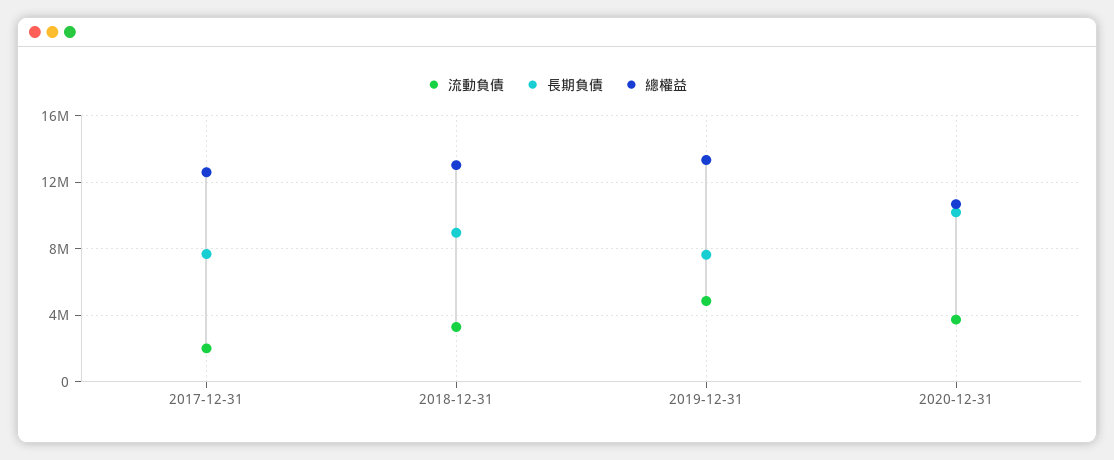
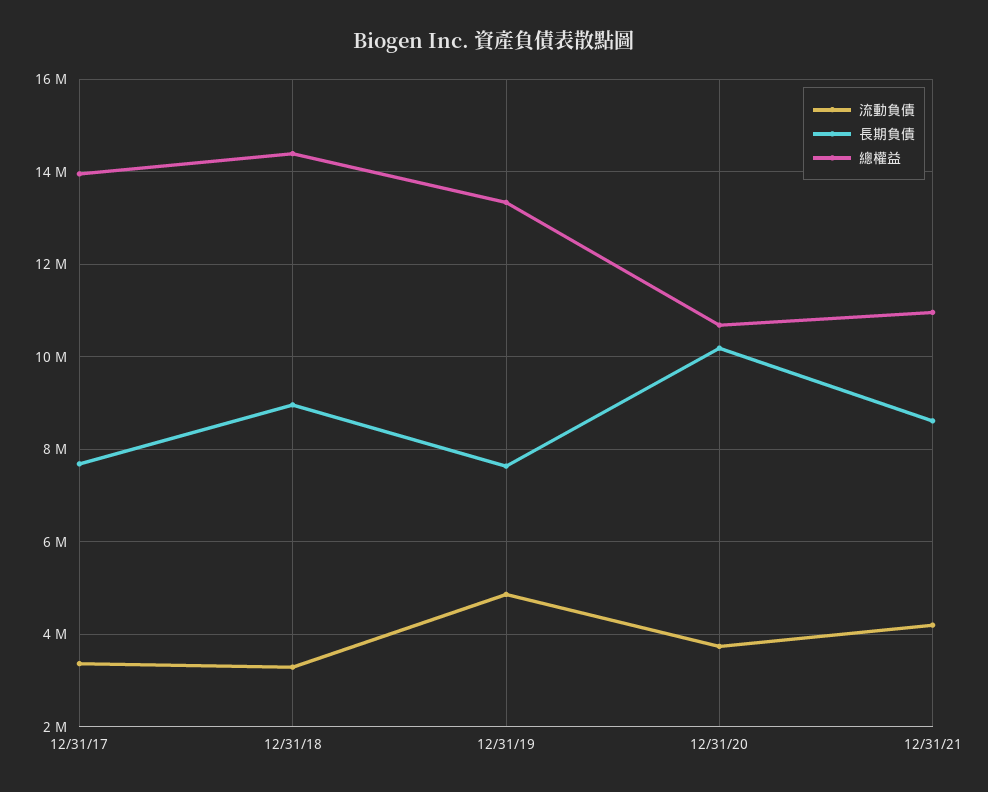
流動負債, 2017-12-31: 2000000 -> 3400000
總權益, 2017-12-31: 12500000 -> 14000000
總權益, 2018-12-31: 13000000 -> 14400000
流動負債, 12/31/21: none -> 4200000
長期負債, 12/31/21: none -> 8600000
總權益, 12/31/21: none -> 11000000

